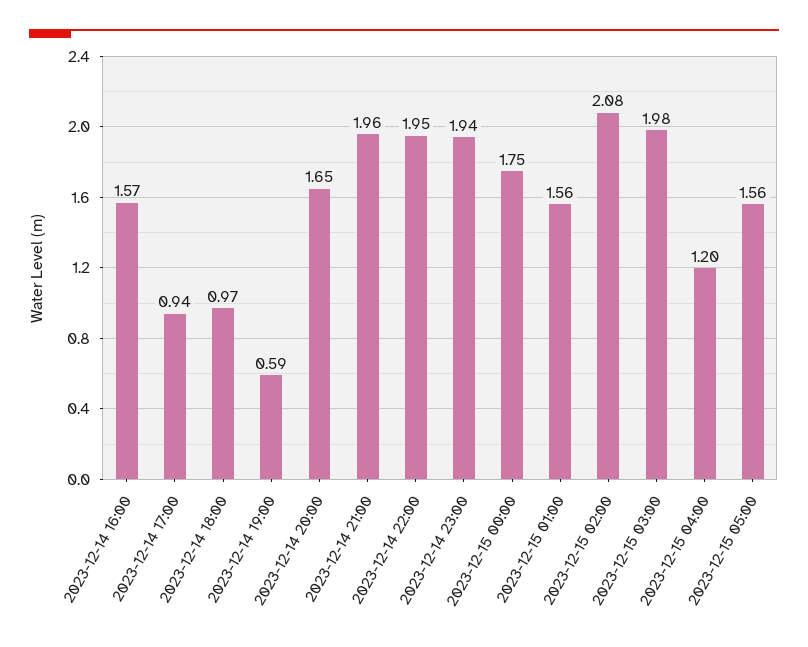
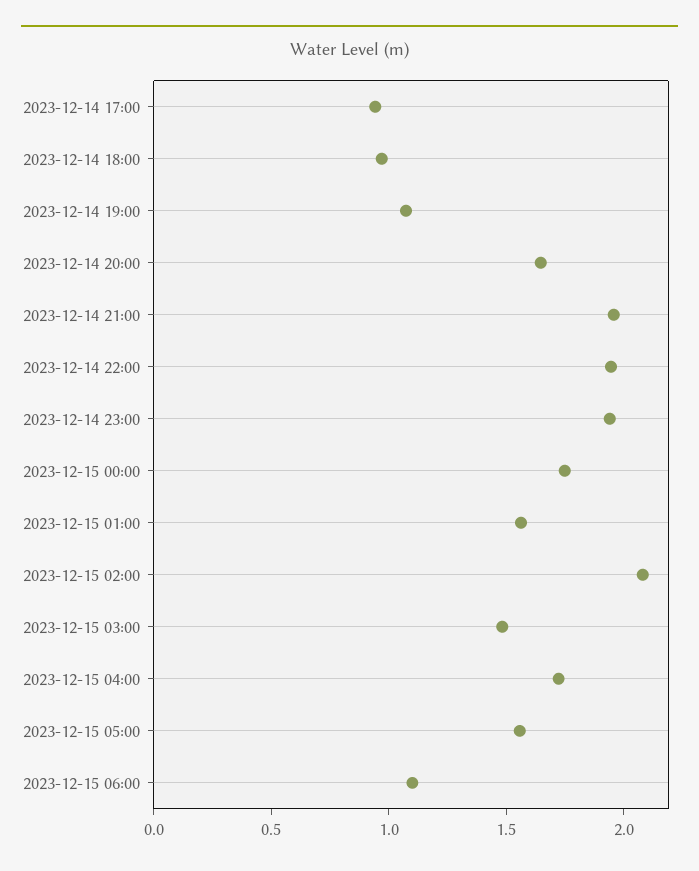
2023-12-14 16:00: 1.57 -> none
2023-12-14 19:00: 0.59 -> 1.1
2023-12-15 03:00: 1.98 -> 1.5
2023-12-15 04:00: 1.2 -> 1.7
2023-12-15 06:00: none -> 1.1

